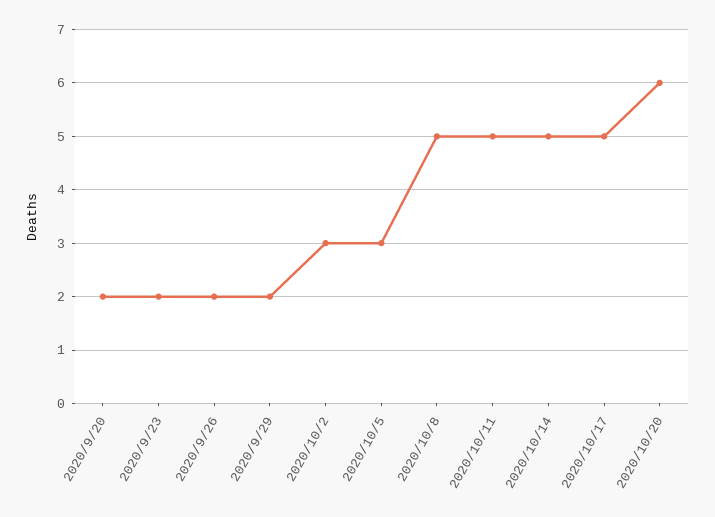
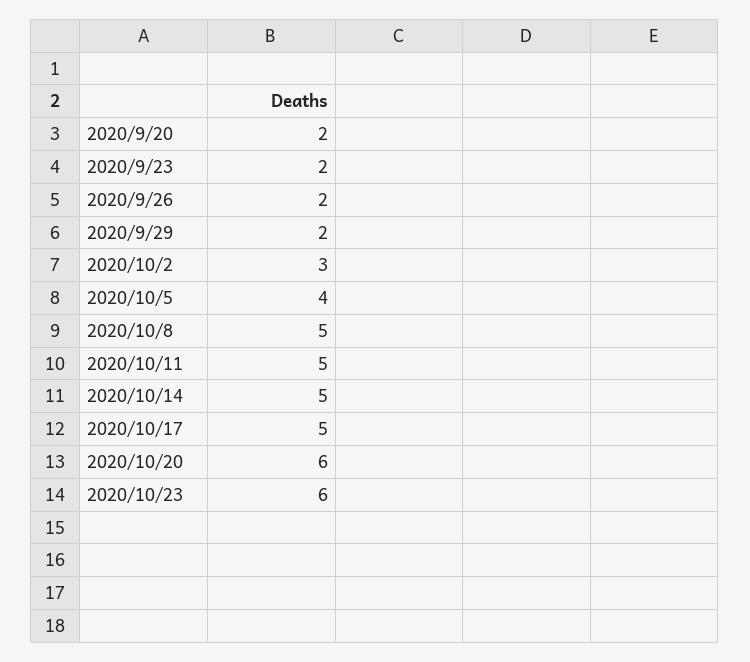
2020/10/5: 3 -> 4
2020/10/23: none -> 6

